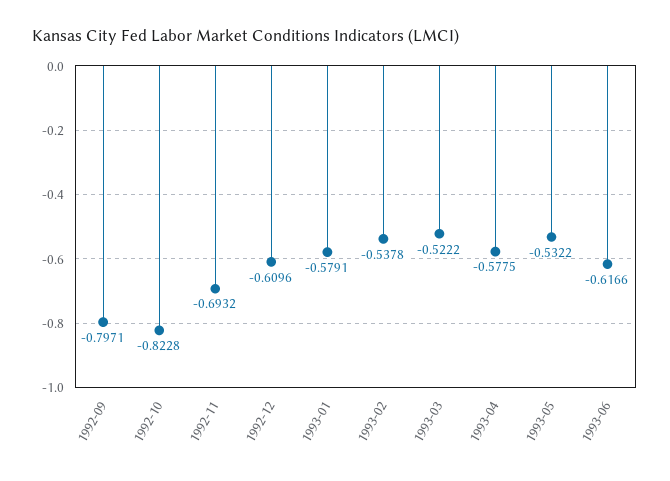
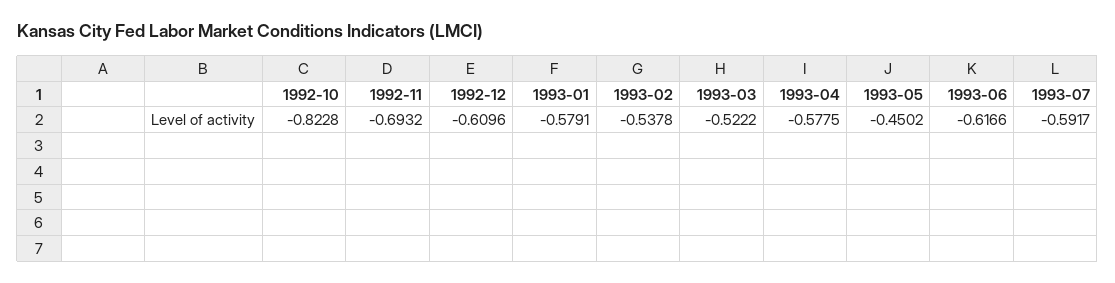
1992-09: -0.7971 -> none
1993-05: -0.5322 -> -0.4502
1993-07: none -> -0.5917

